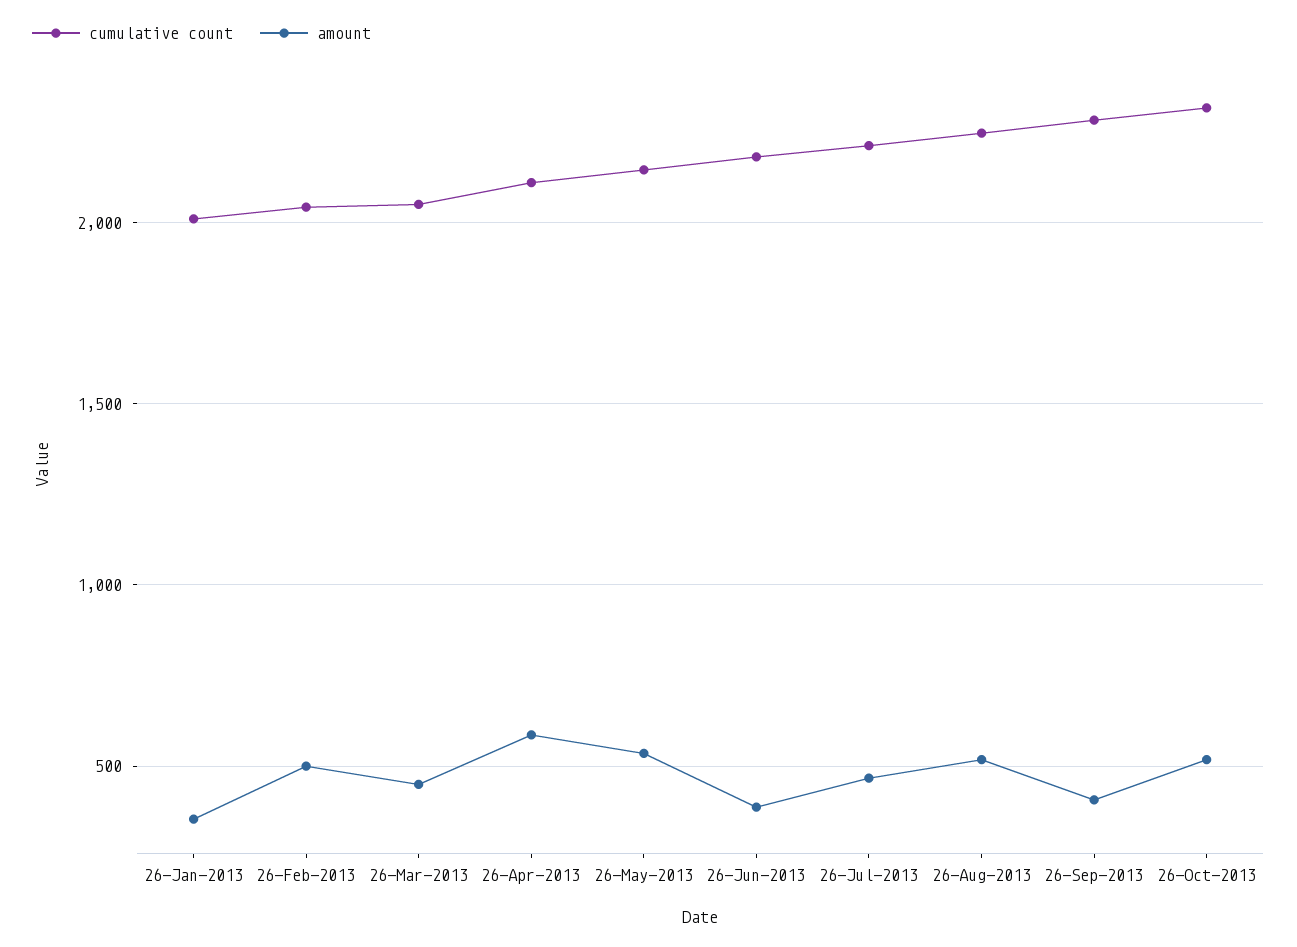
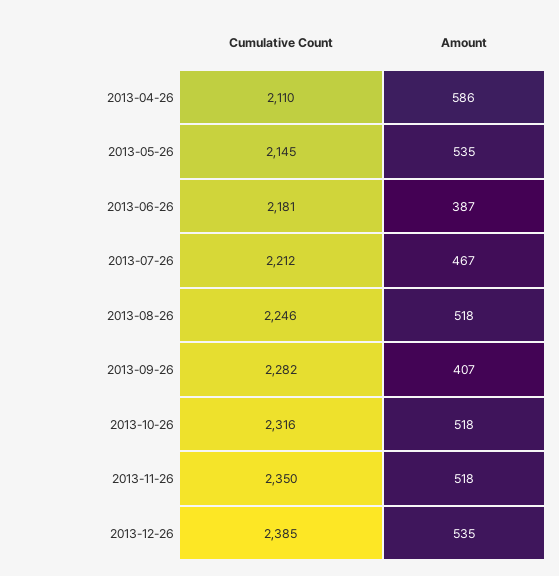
cumulative count, 26-Jan-2013: 2000 -> none
amount, 26-Jan-2013: 350 -> none
cumulative count, 26-Feb-2013: 2050 -> none
amount, 26-Feb-2013: 500 -> none
cumulative count, 26-Mar-2013: 2050 -> none
amount, 26-Mar-2013: 450 -> none
cumulative count, 2013-11-26: none -> 2350
amount, 2013-11-26: none -> 518
cumulative count, 2013-12-26: none -> 2385
amount, 2013-12-26: none -> 535

